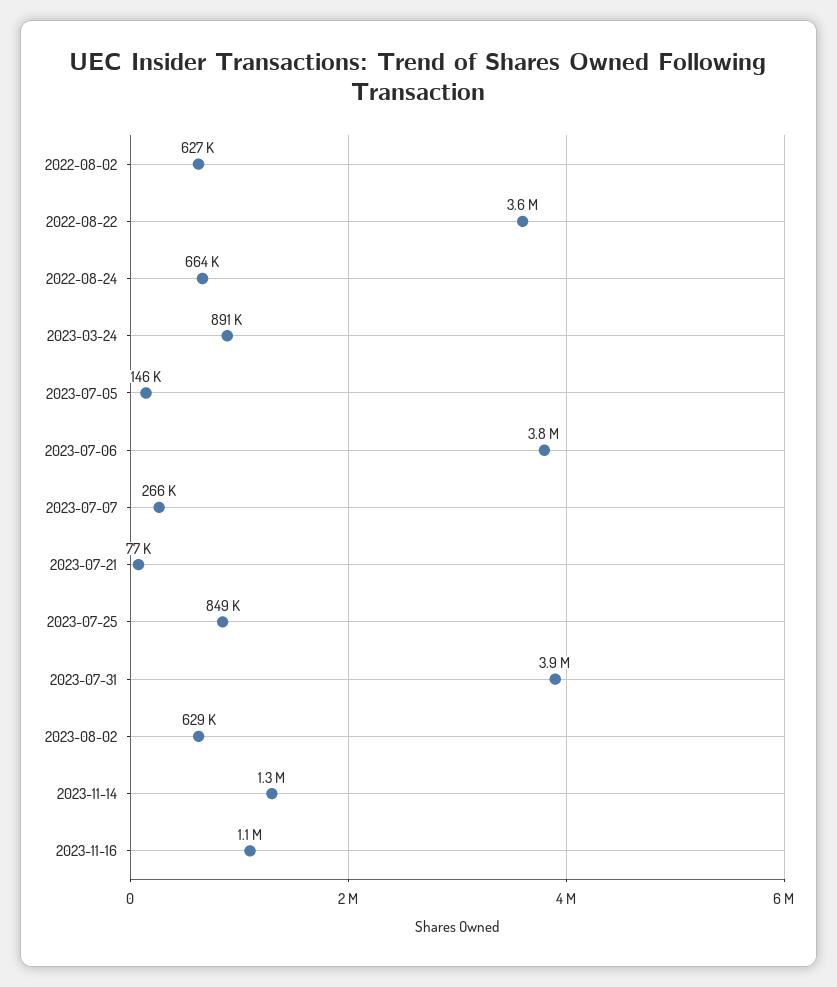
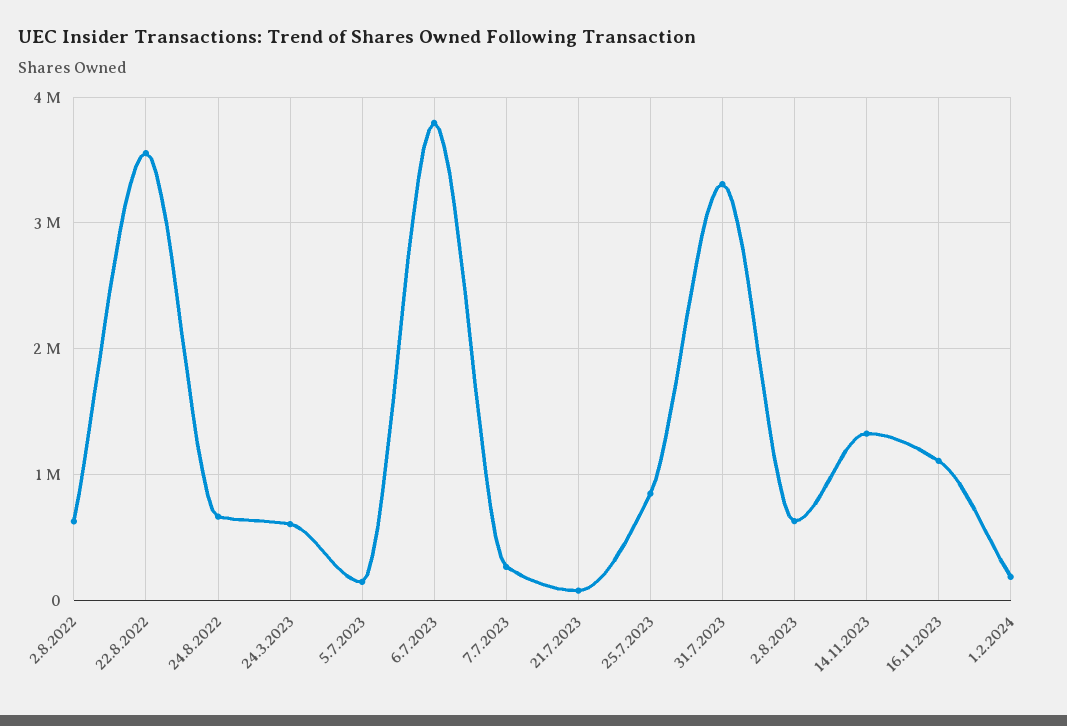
2023-03-24: 891000 -> 600000
2023-07-31: 3900000 -> 3300000
1.2.2024: none -> 200000

